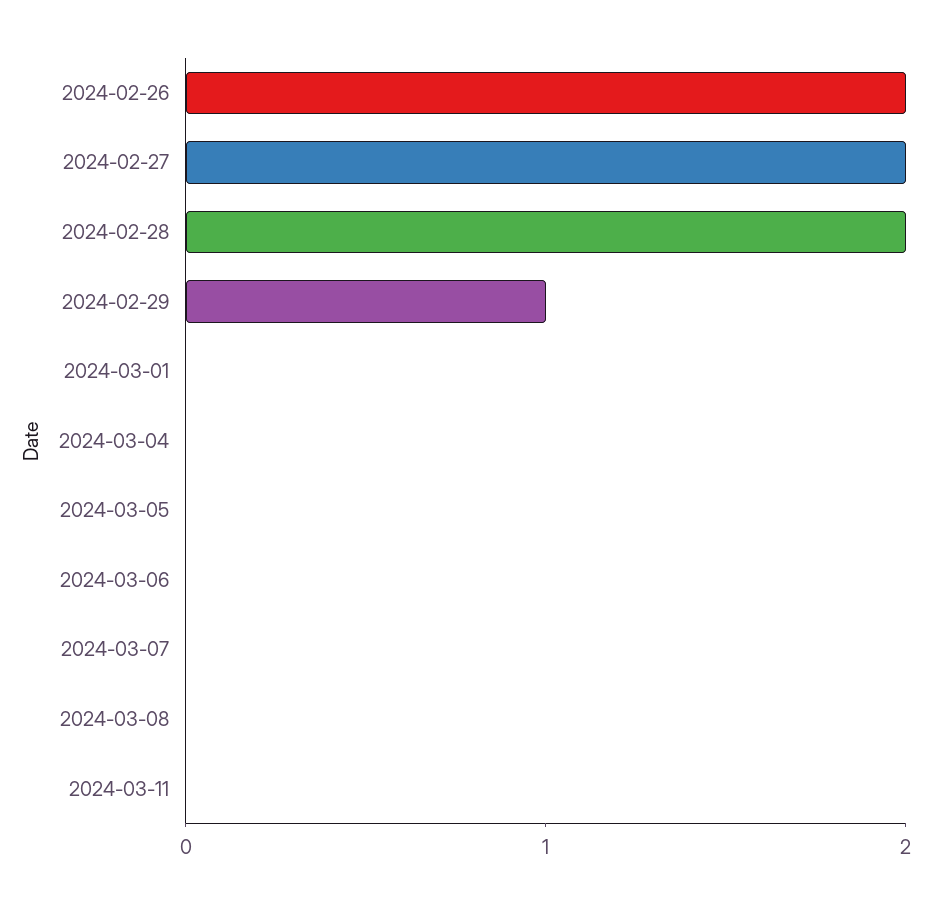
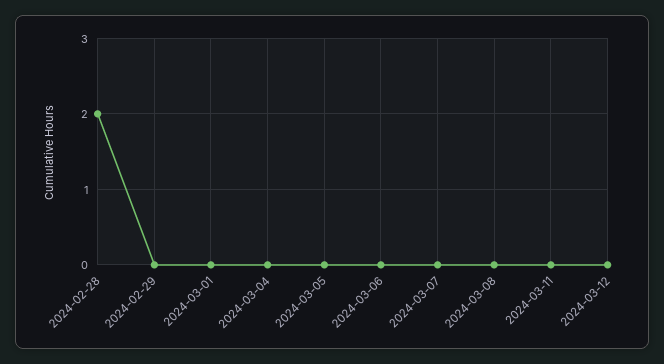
2024-02-26: 2 -> none
2024-02-27: 2 -> none
2024-02-29: 1 -> 0
2024-03-12: none -> 0

